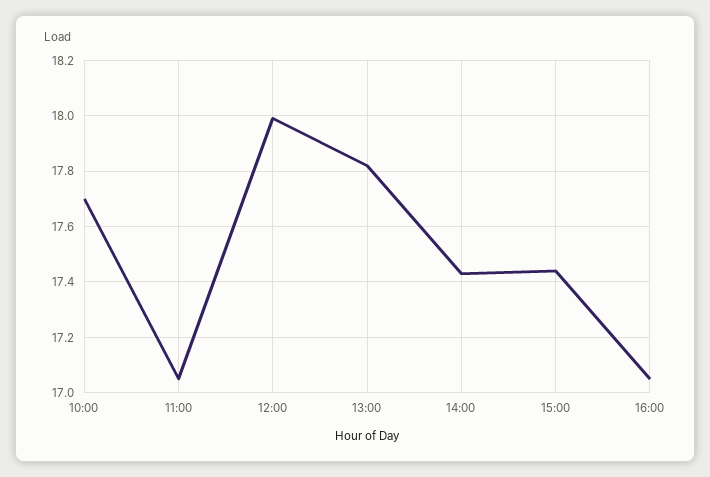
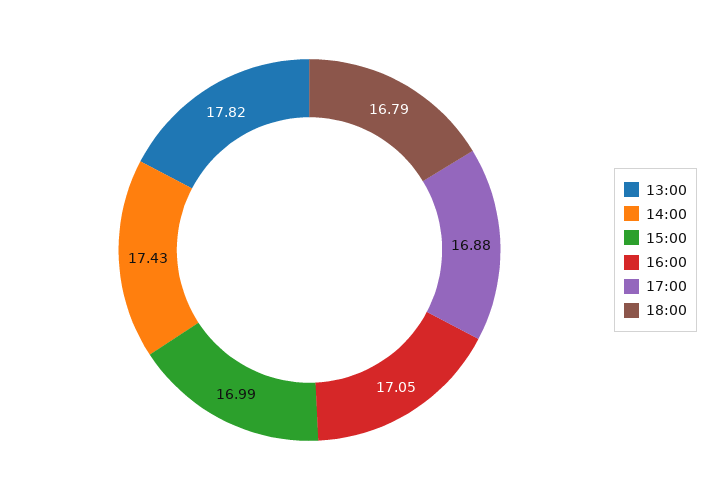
10:00: 17.7 -> none
11:00: 17.05 -> none
12:00: 18 -> none
15:00: 17.45 -> 16.99
17:00: none -> 16.88
18:00: none -> 16.79

